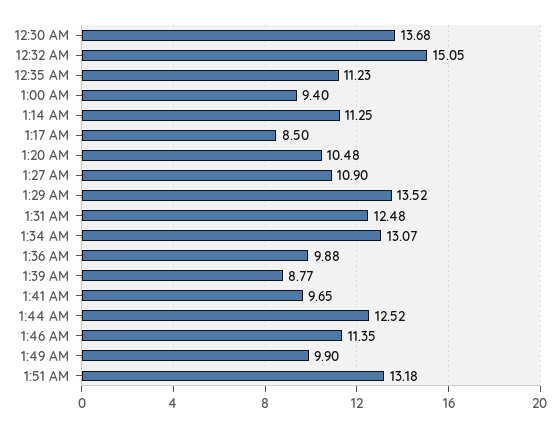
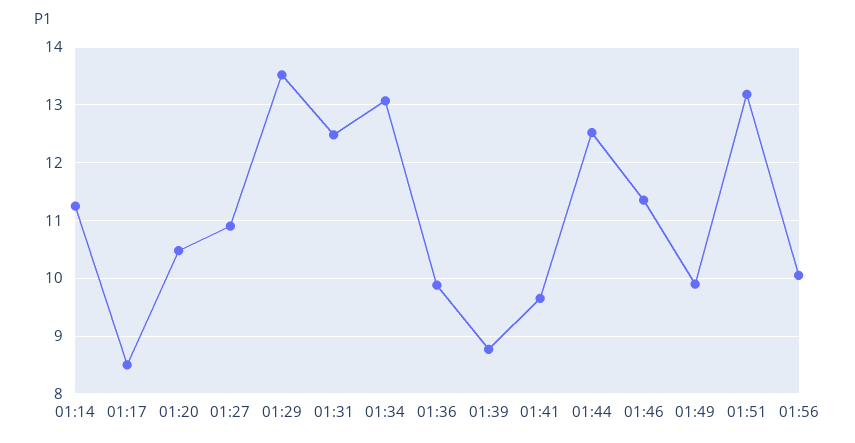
12:30 AM: 13.68 -> none
12:32 AM: 15.05 -> none
12:35 AM: 11.23 -> none
1:00 AM: 9.4 -> none
01:56: none -> 10

